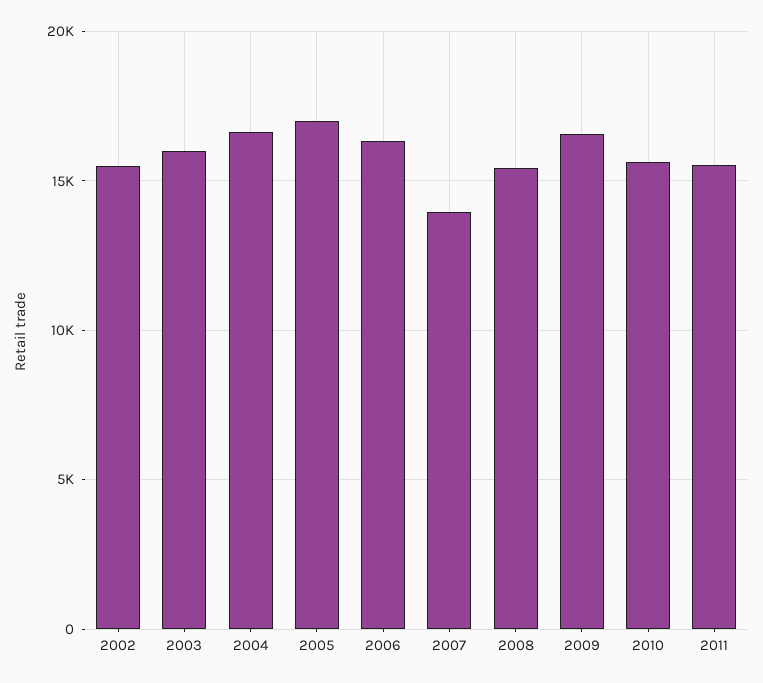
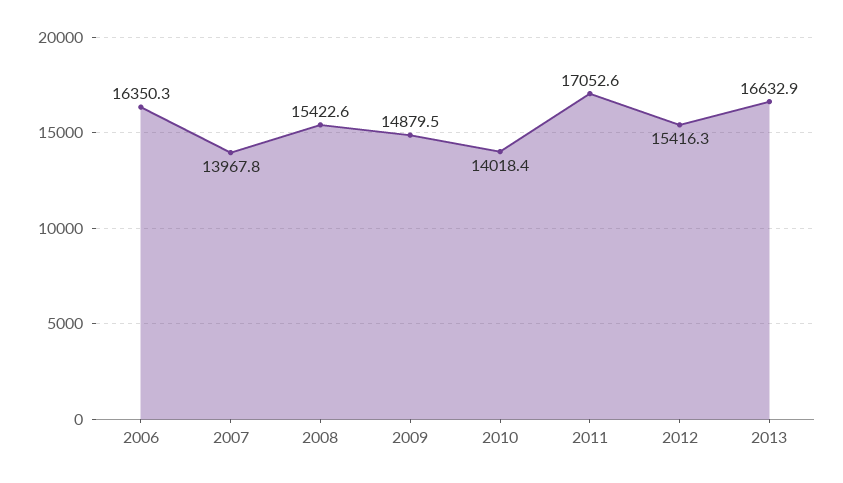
2002: 15500 -> none
2003: 16000 -> none
2004: 16500 -> none
2005: 17000 -> none
2009: 16500 -> 14879.5
2010: 15500 -> 14018.4
2011: 15500 -> 17052.6
2012: none -> 15416.3
2013: none -> 16632.9

